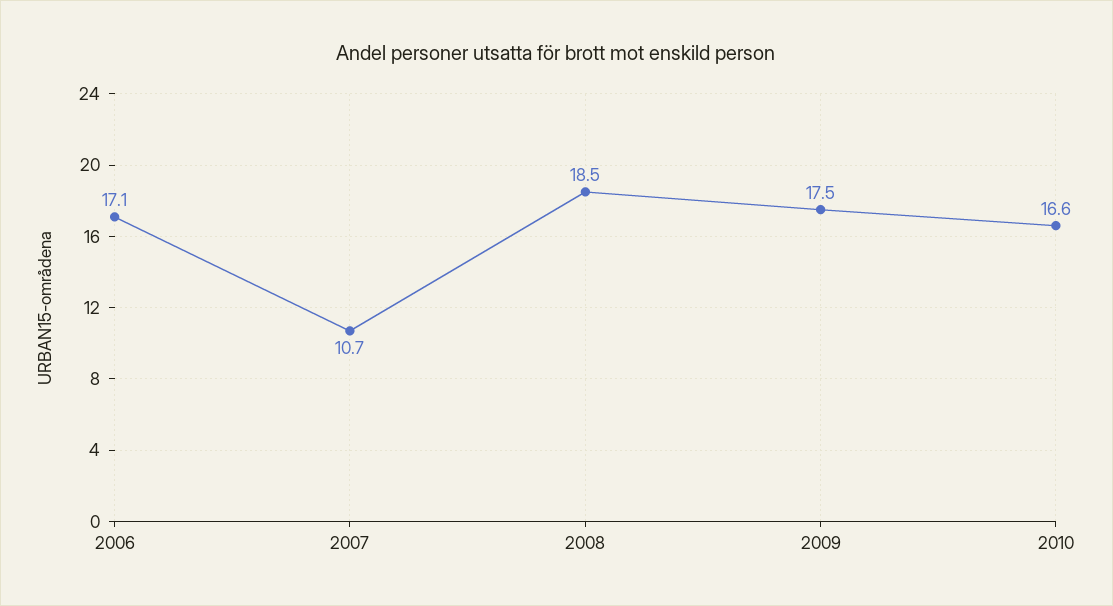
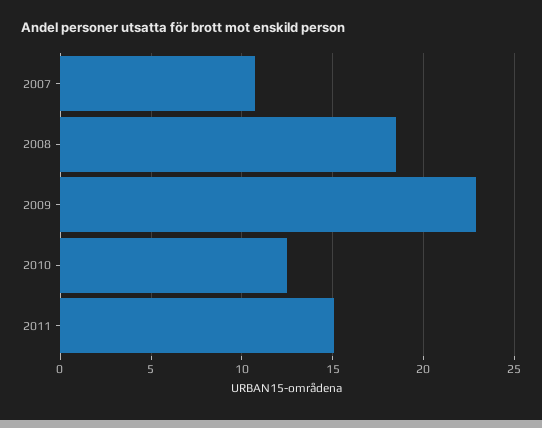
2006: 17.1 -> none
2009: 17.5 -> 23
2010: 16.6 -> 12.5
2011: none -> 15

